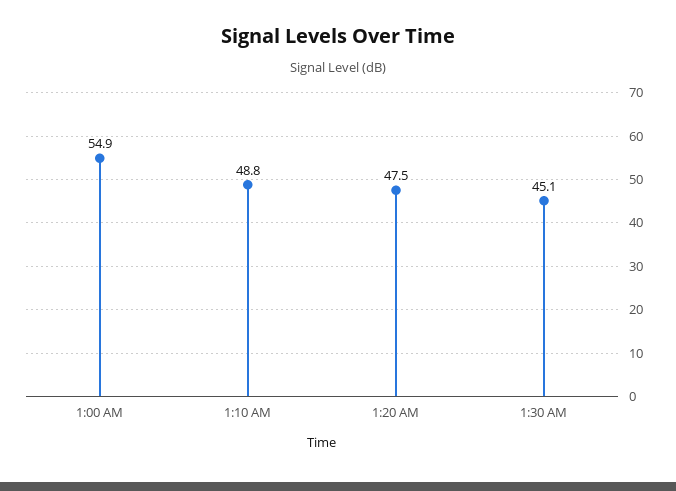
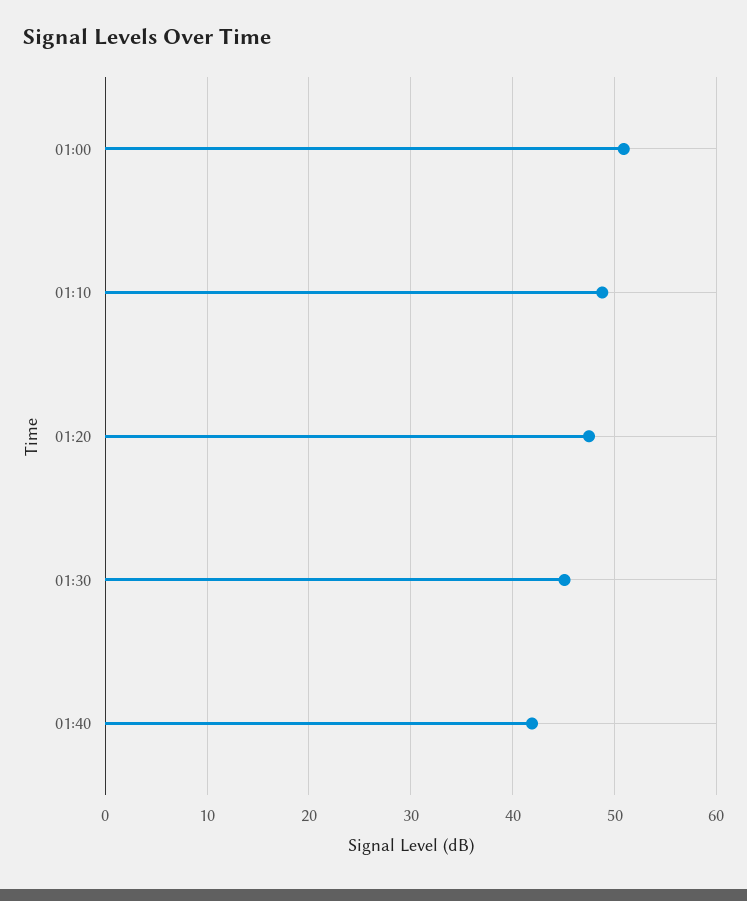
1:00 AM: 54.9 -> 51
01:40: none -> 42

